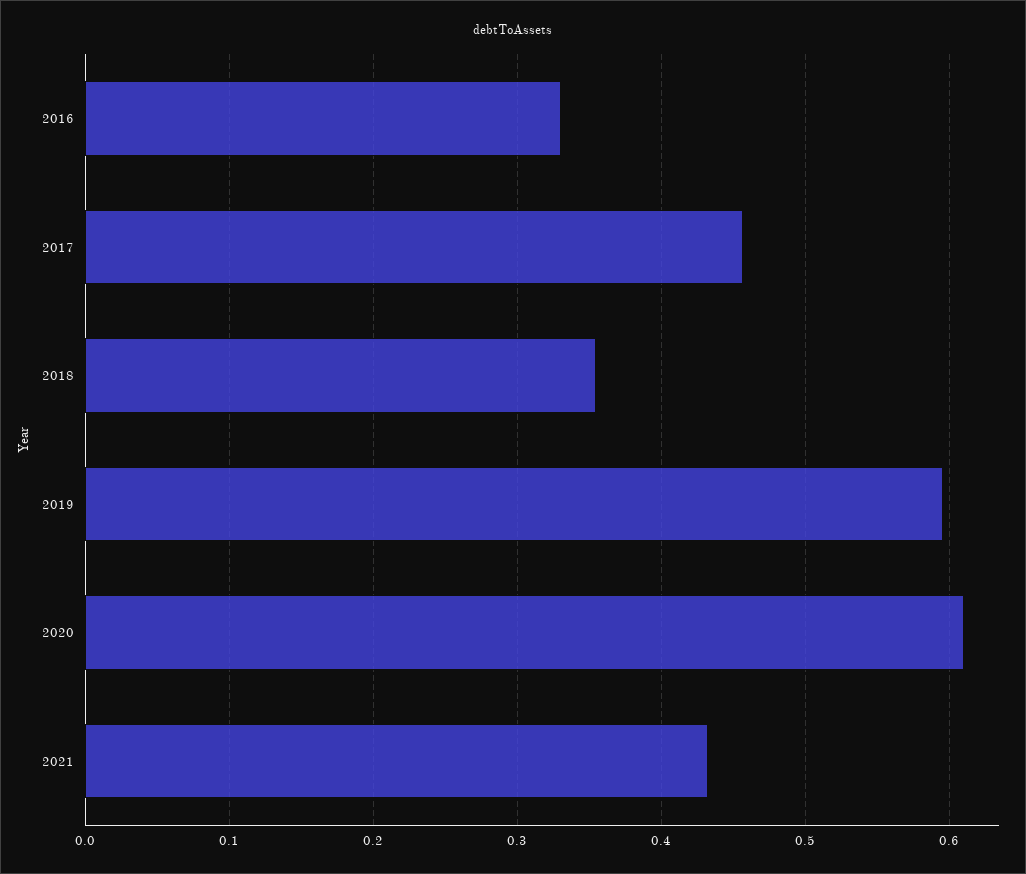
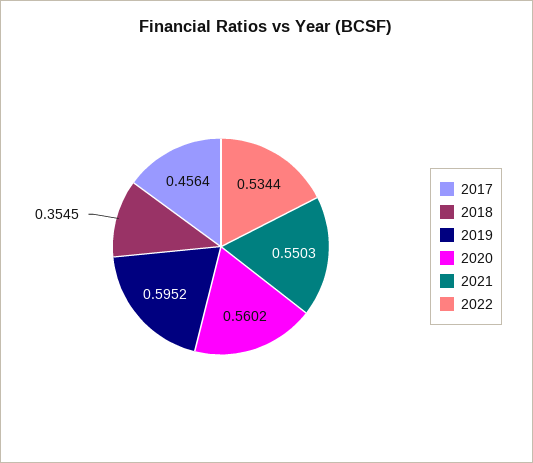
2016: 0.33 -> none
2020: 0.61 -> 0.5602
2021: 0.43 -> 0.5503
2022: none -> 0.5344

